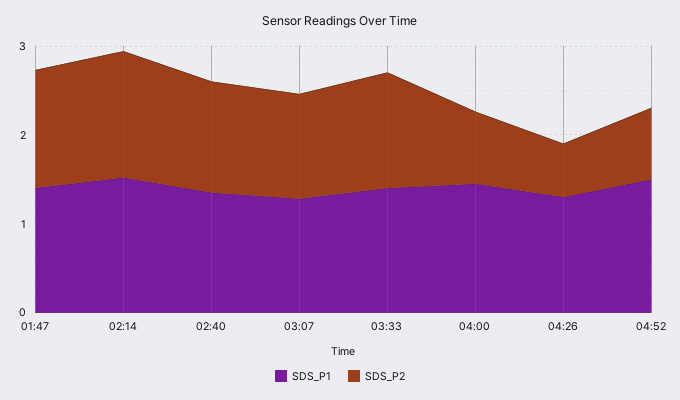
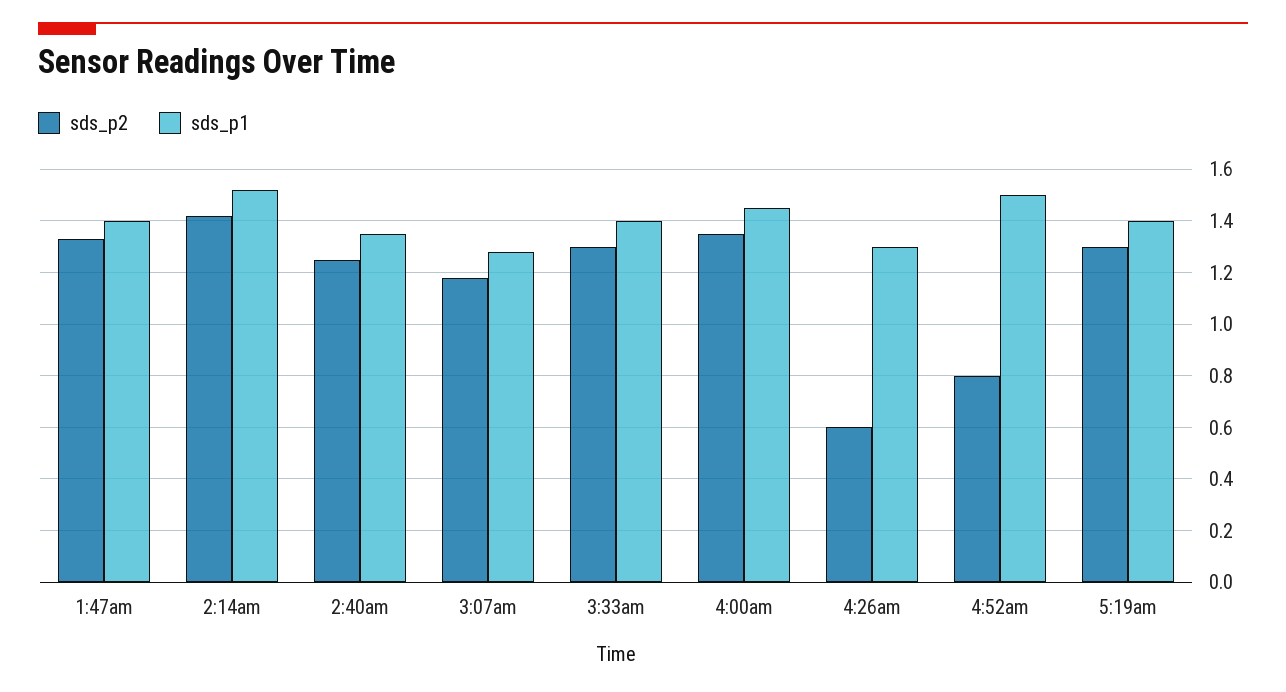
SDS_P2, 04:00: 0.8 -> 1.35
SDS_P2, 5:19am: none -> 1.3
SDS_P1, 5:19am: none -> 1.4

